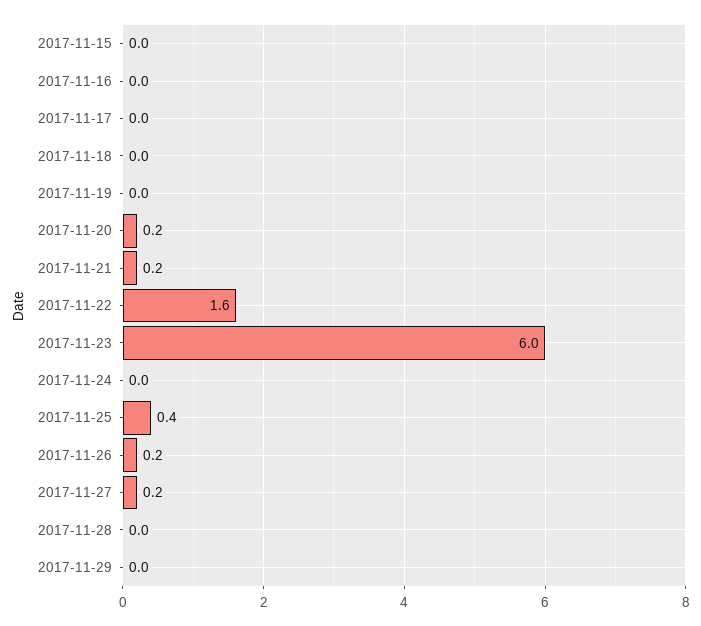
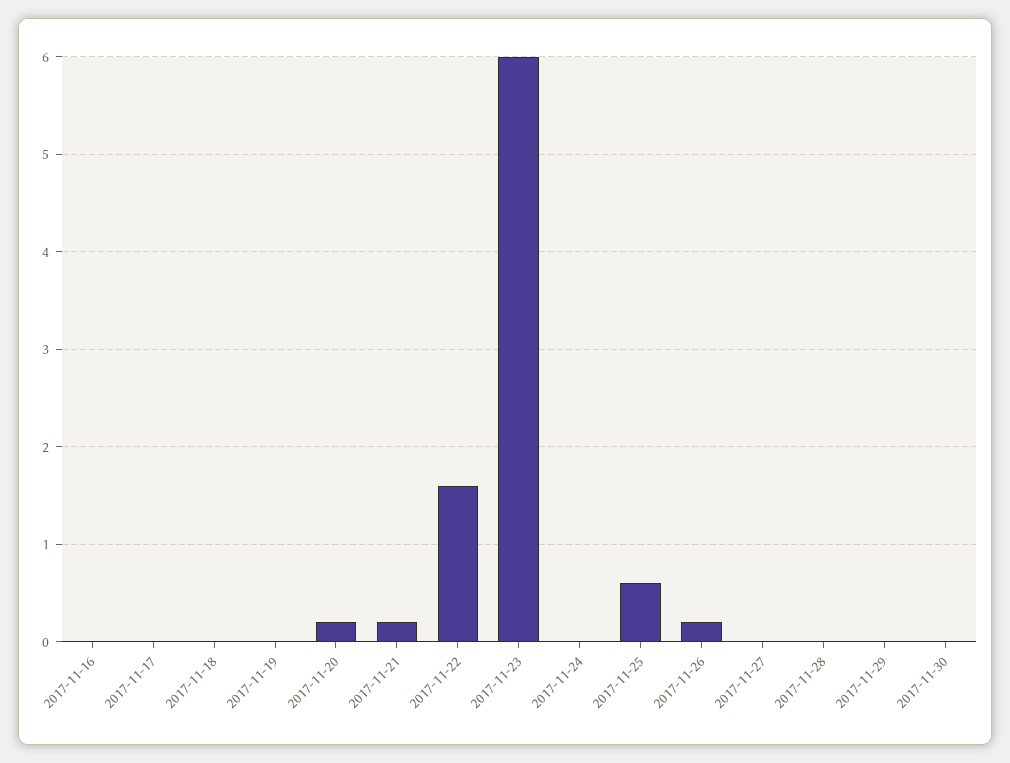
2017-11-15: 0 -> none
2017-11-25: 0.4 -> 0.6
2017-11-27: 0.2 -> 0
2017-11-30: none -> 0

